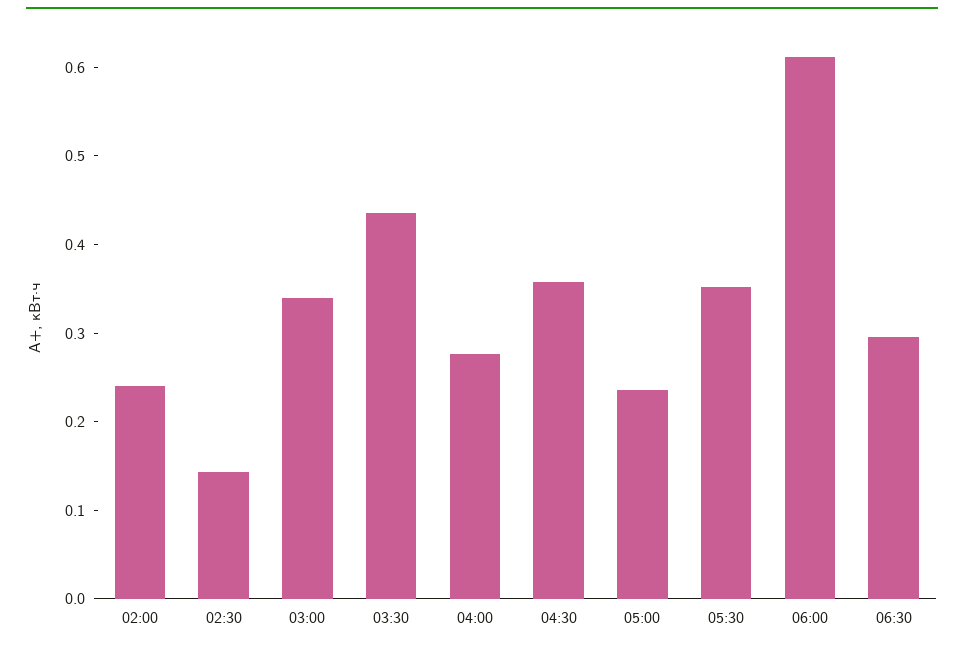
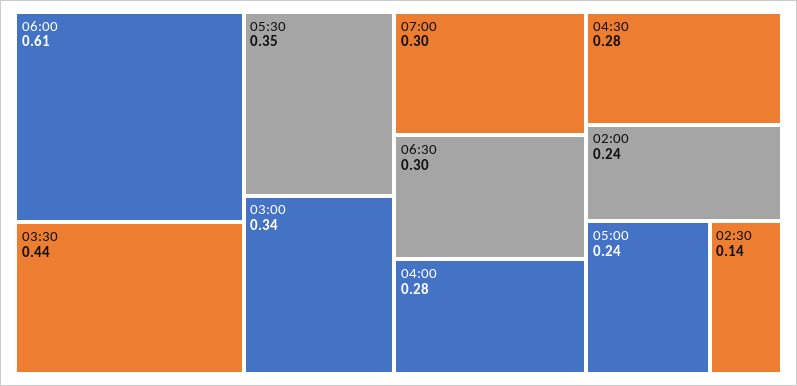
04:30: 0.36 -> 0.28
07:00: none -> 0.3

